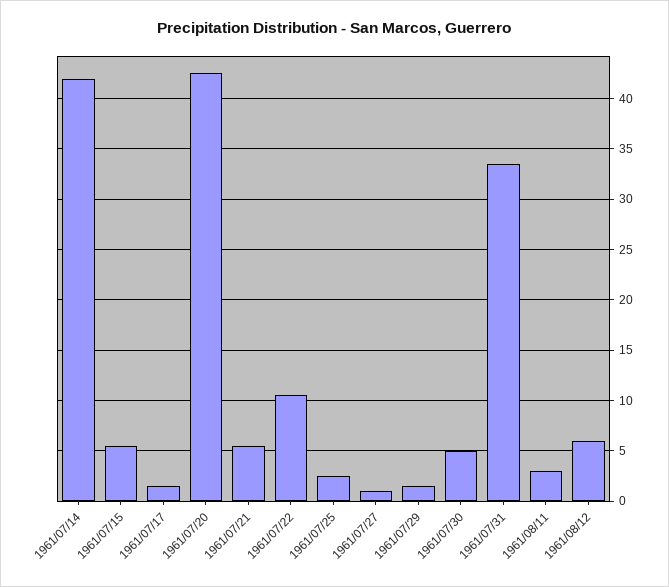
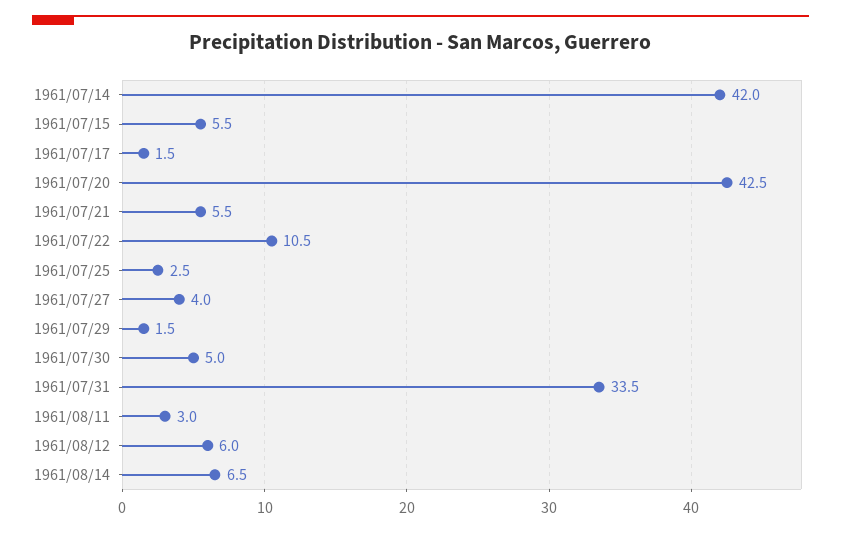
1961/07/27: 1 -> 4
1961/08/14: none -> 6.5

